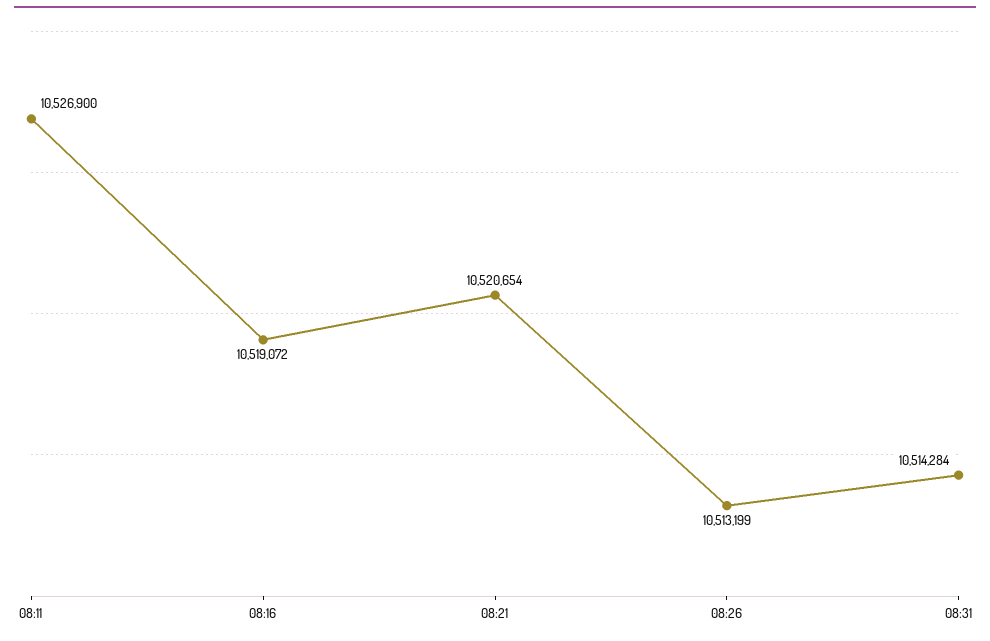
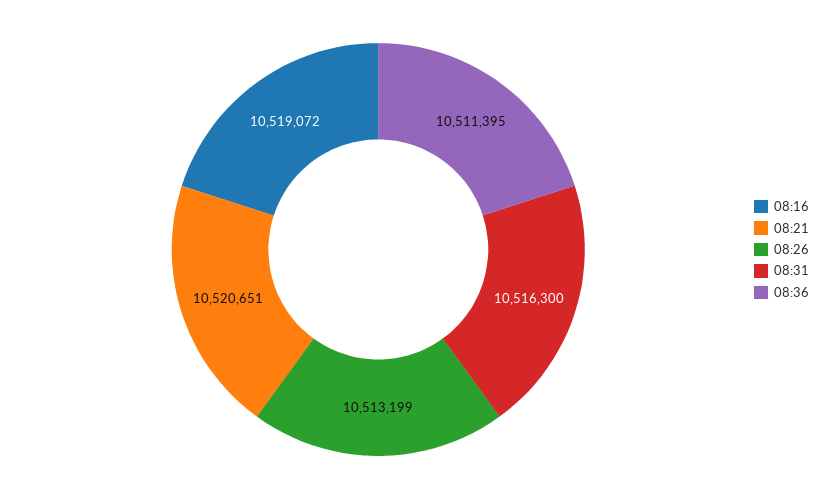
08:11: 10526900 -> none
08:21: 10520654 -> 10520651
08:31: 10514284 -> 10516300
08:36: none -> 10511395

